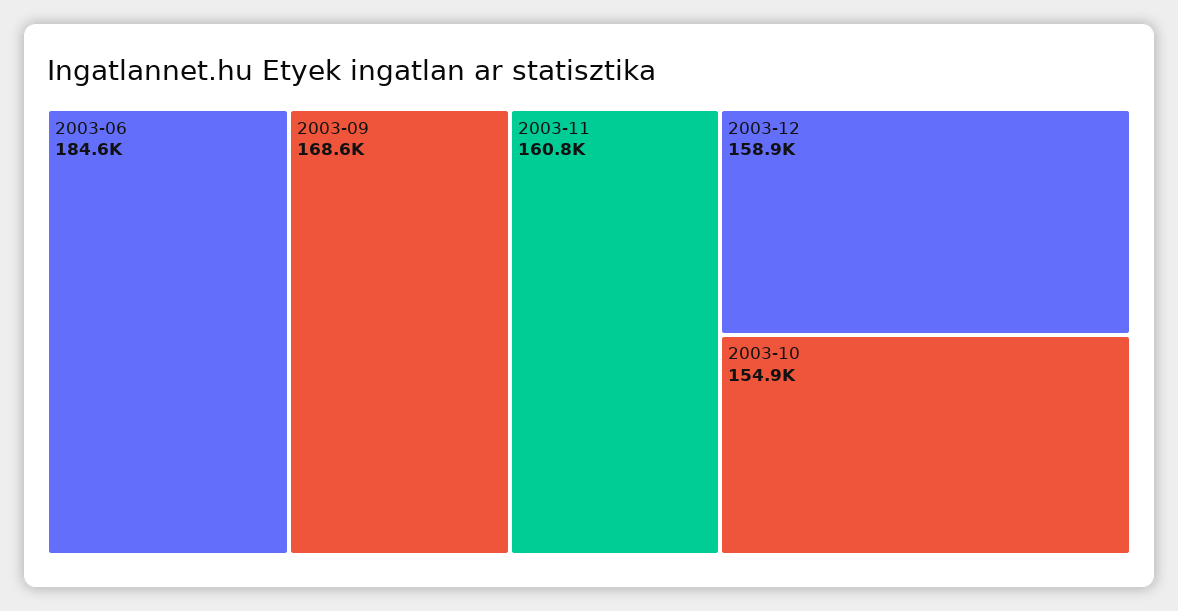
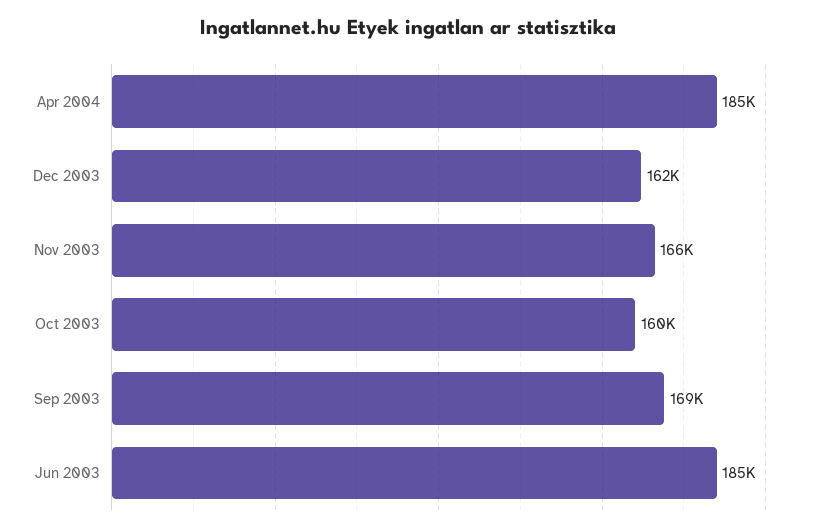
2003-11: 160800 -> 166000
2003-12: 158900 -> 162000
2003-10: 154900 -> 160000
Apr 2004: none -> 185000

